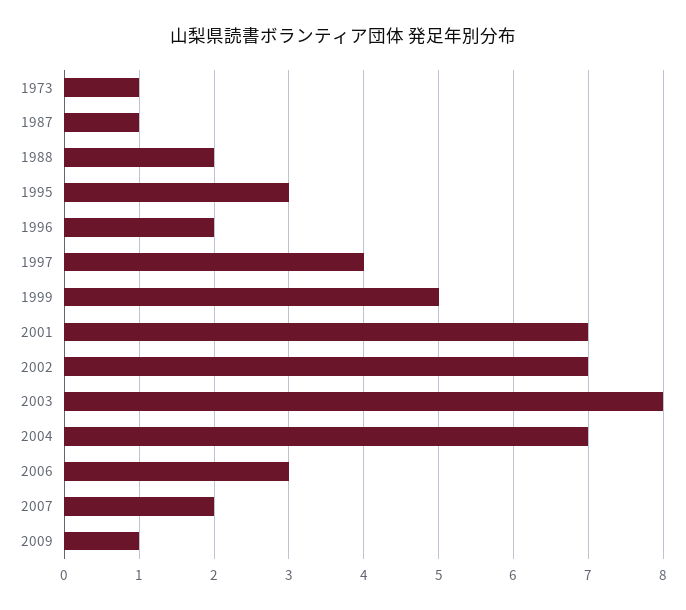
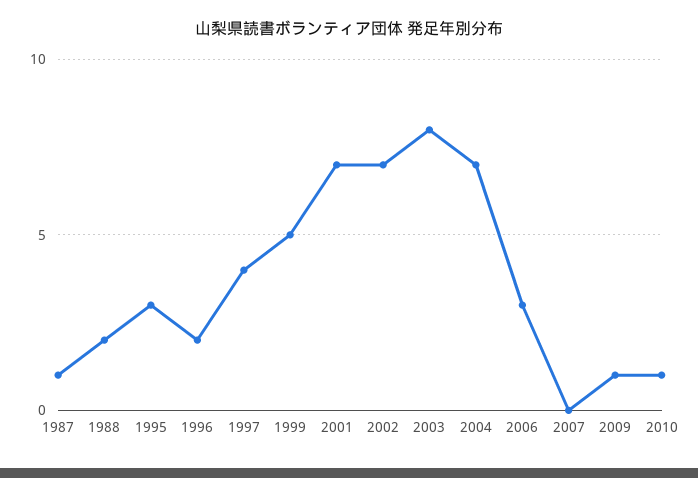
1973: 1 -> none
2007: 2 -> 0
2010: none -> 1

